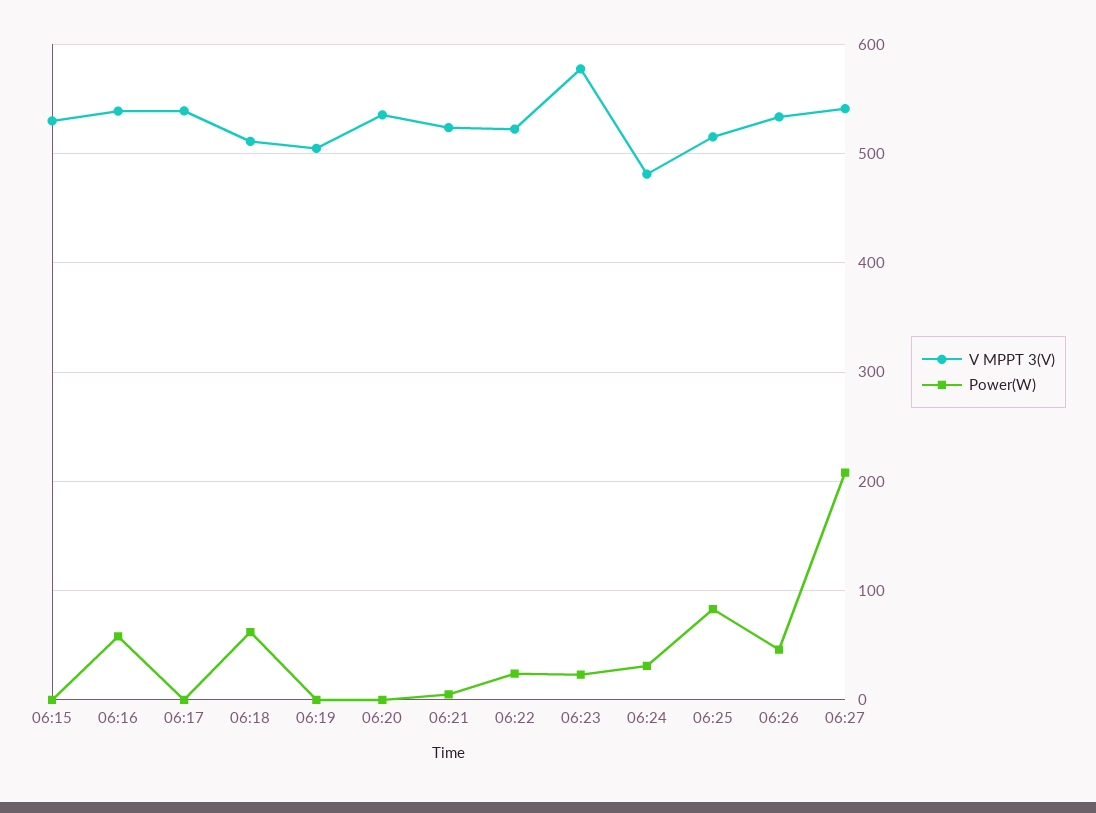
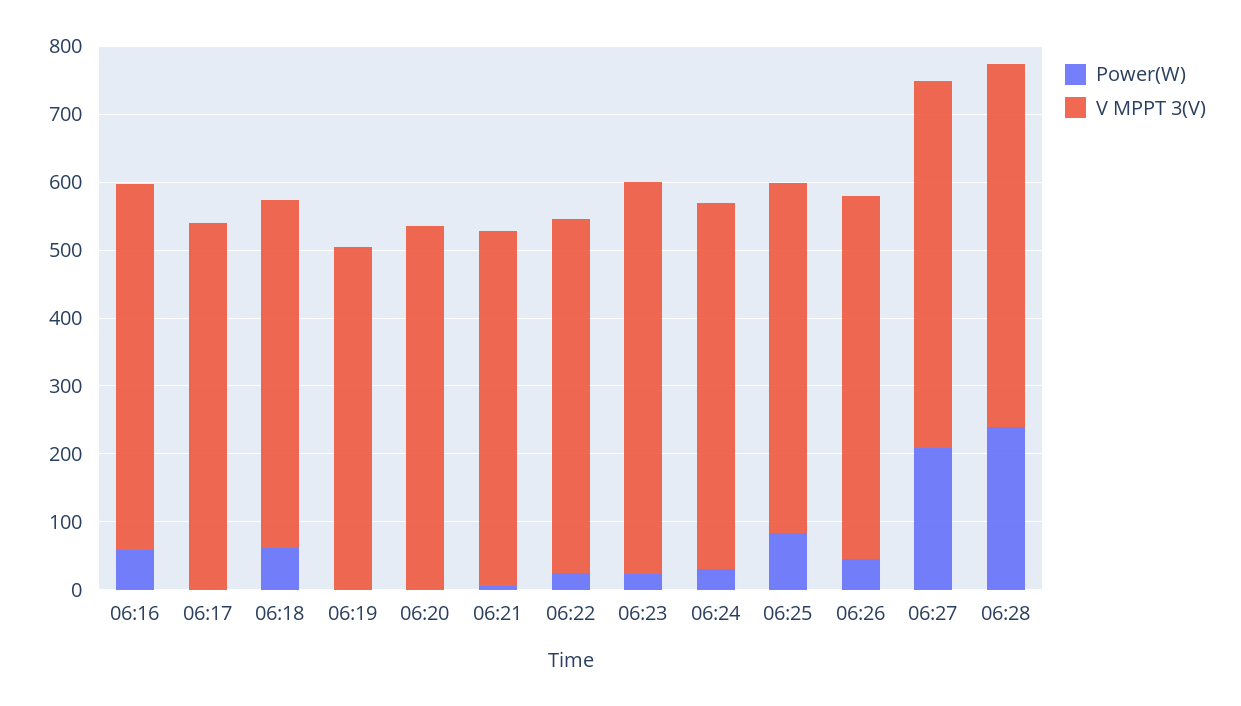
V MPPT 3(V), 06:15: 530 -> none
Power(W), 06:15: 0 -> none
V MPPT 3(V), 06:24: 480 -> 540
Power(W), 06:28: none -> 240
V MPPT 3(V), 06:28: none -> 540

